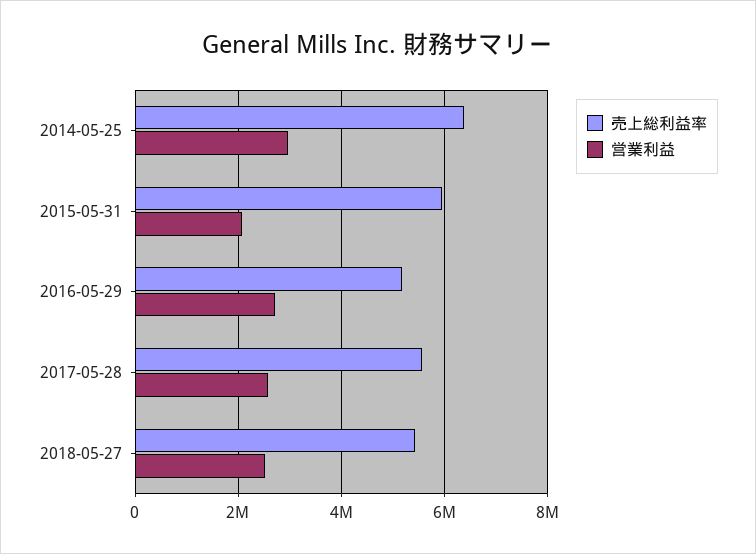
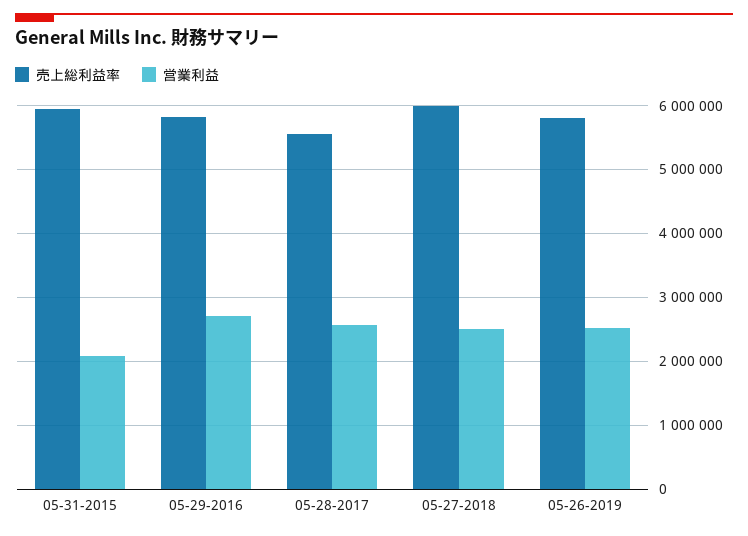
売上総利益率, 2014-05-25: 6400000 -> none
営業利益, 2014-05-25: 3000000 -> none
売上総利益率, 2016-05-29: 5200000 -> 5800000
売上総利益率, 2018-05-27: 5400000 -> 6000000
売上総利益率, 05-26-2019: none -> 5800000
営業利益, 05-26-2019: none -> 2500000

